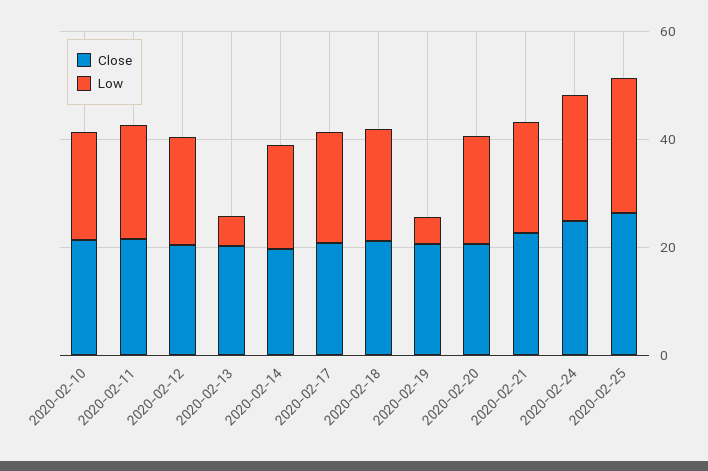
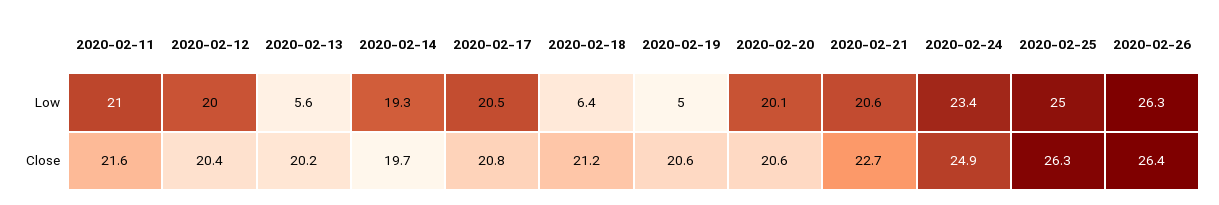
Close, 2020-02-10: 20 -> none
Low, 2020-02-10: 20 -> none
Low, 2020-02-18: 20 -> 6.4
Low, 2020-02-26: none -> 26.3
Close, 2020-02-26: none -> 26.4

